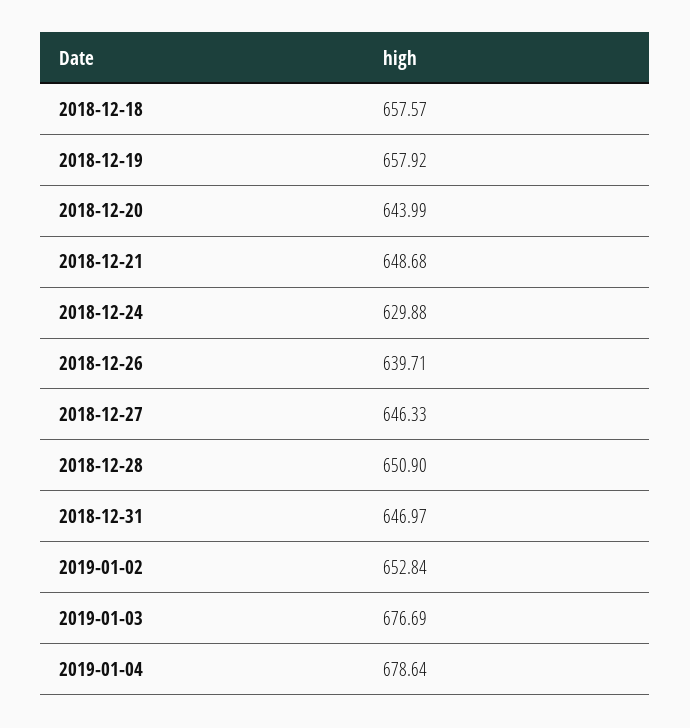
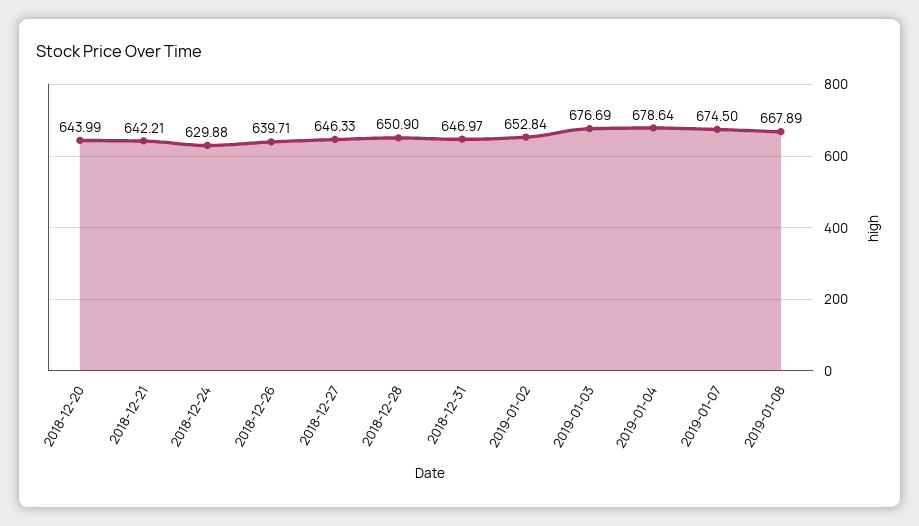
2018-12-18: 657.57 -> none
2018-12-19: 657.92 -> none
2018-12-21: 648.68 -> 642.21
2019-01-07: none -> 674.5
2019-01-08: none -> 667.89

